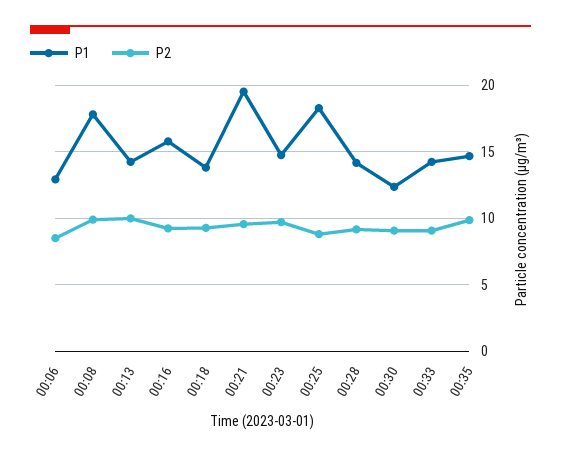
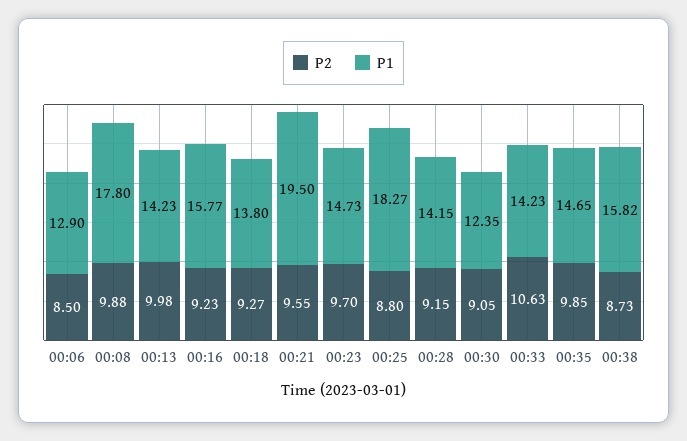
P2, 00:33: 9 -> 10.63
P2, 00:38: none -> 8.73
P1, 00:38: none -> 15.82

